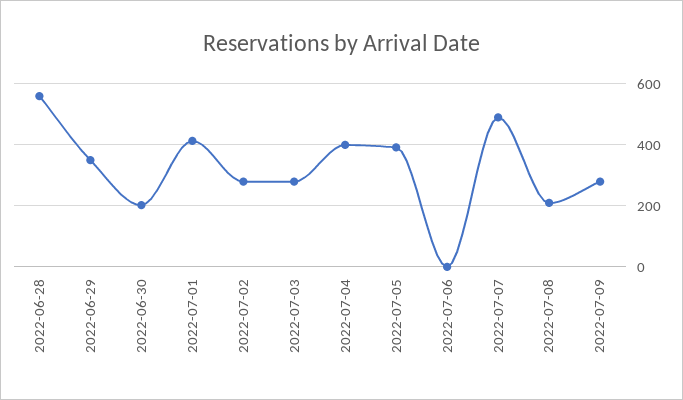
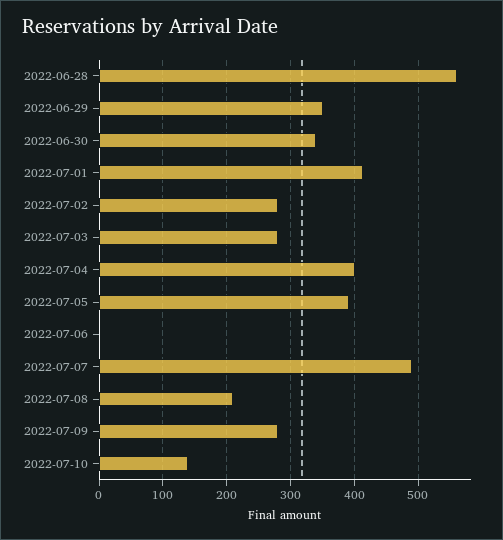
2022-06-30: 200 -> 340
2022-07-10: none -> 140

